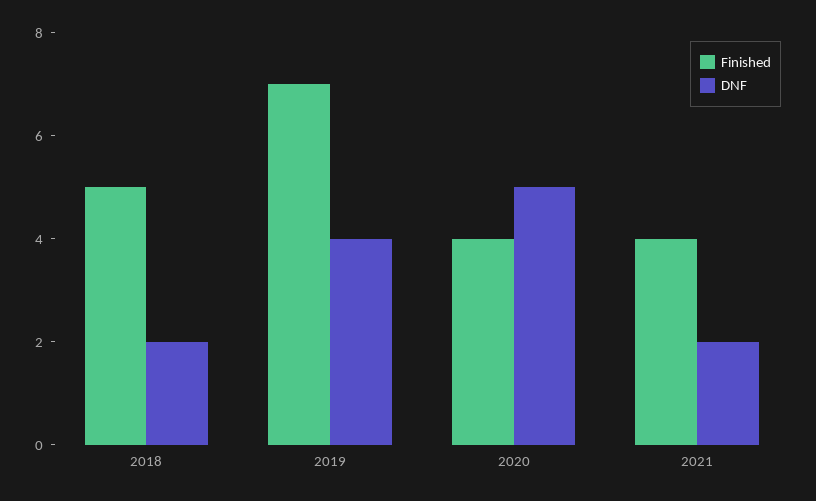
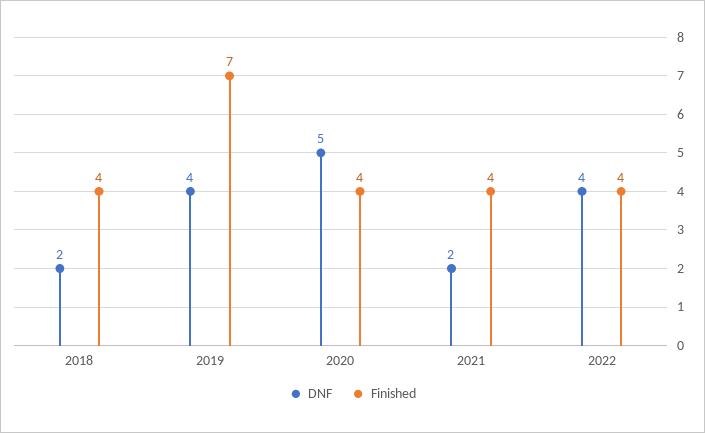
Finished, 2018: 5 -> 4
DNF, 2022: none -> 4
Finished, 2022: none -> 4

